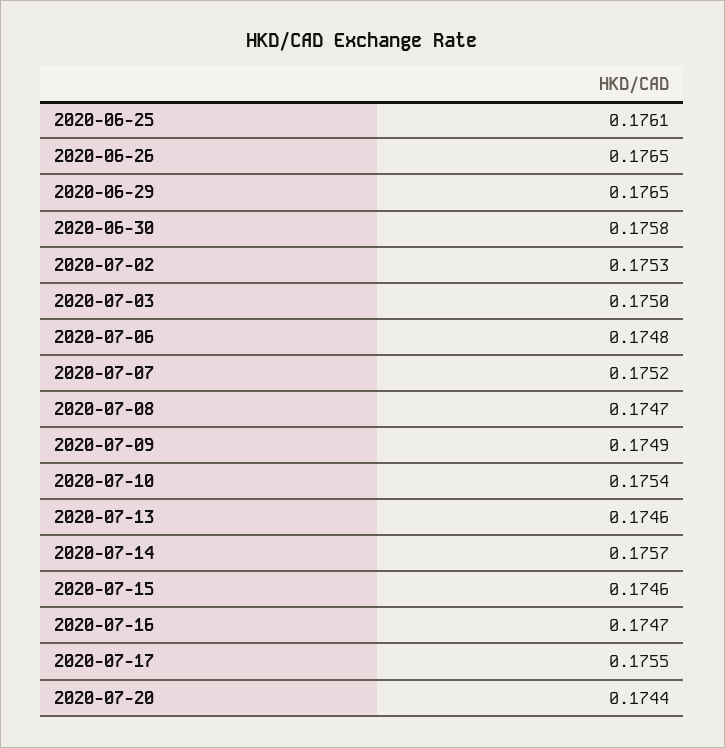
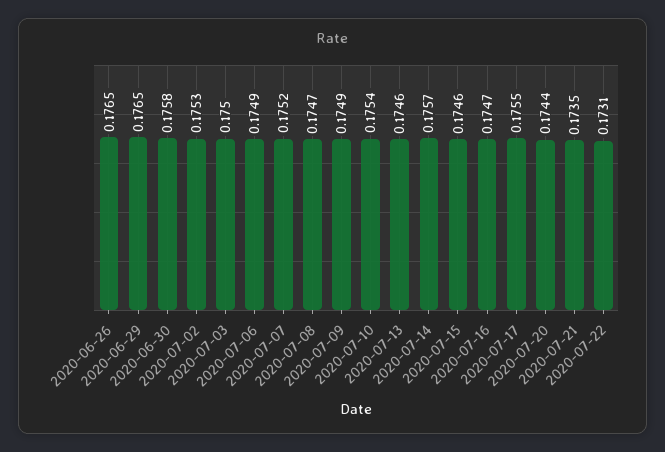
2020-06-25: 0.1761 -> none
2020-07-06: 0.1748 -> 0.1749
2020-07-21: none -> 0.1735
2020-07-22: none -> 0.1731

